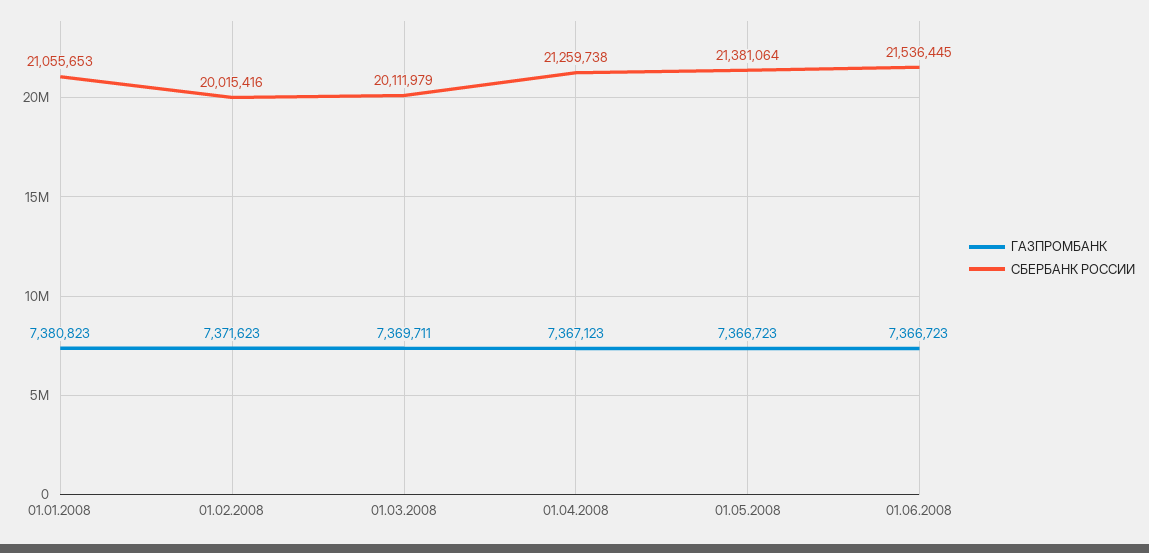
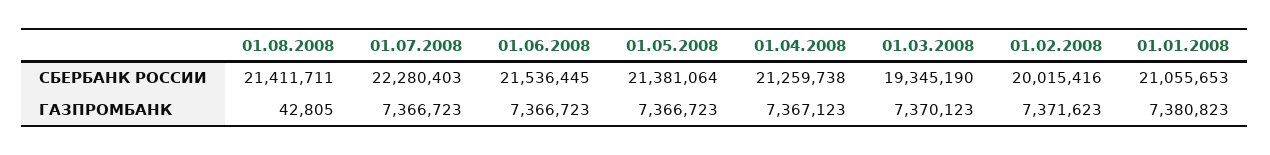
ГАЗПРОМБАНК, 01.03.2008: 7369711 -> 7370123
СБЕРБАНК РОССИИ, 01.03.2008: 20111979 -> 19345190
СБЕРБАНК РОССИИ, 01.08.2008: none -> 21411711
СБЕРБАНК РОССИИ, 01.07.2008: none -> 22280403
ГАЗПРОМБАНК, 01.08.2008: none -> 42805
ГАЗПРОМБАНК, 01.07.2008: none -> 7366723

